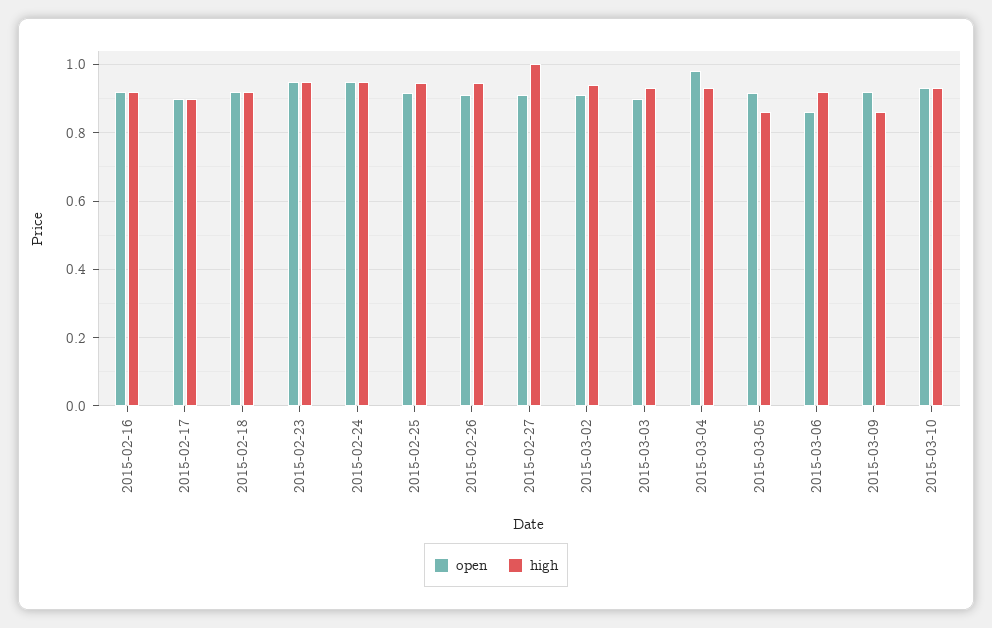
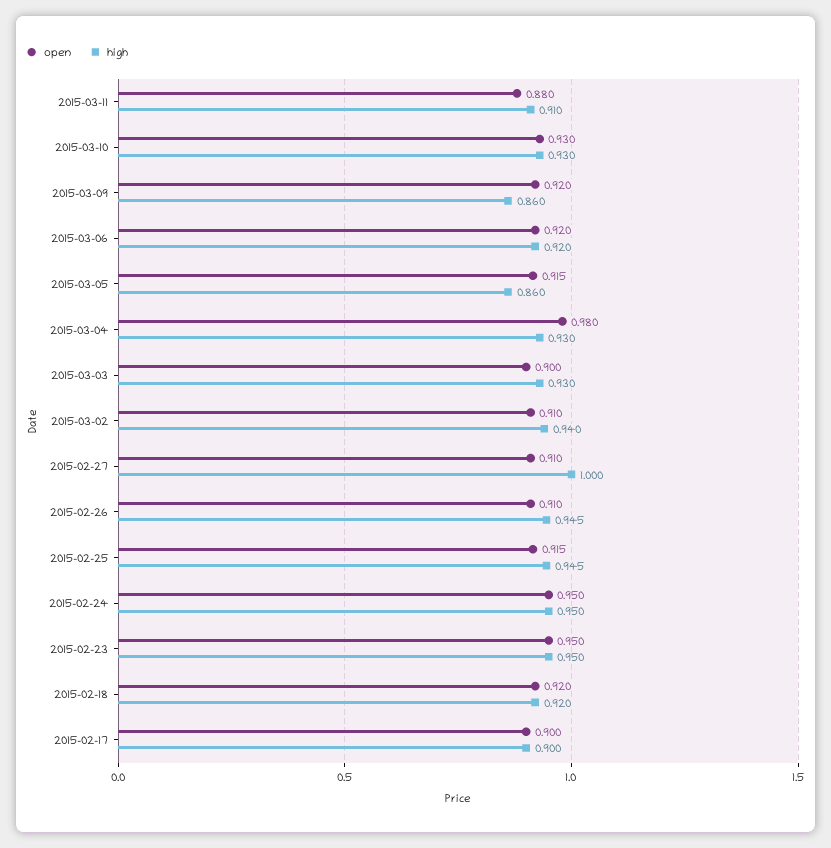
open, 2015-02-16: 0.92 -> none
high, 2015-02-16: 0.92 -> none
open, 2015-03-06: 0.86 -> 0.92
open, 2015-03-11: none -> 0.88
high, 2015-03-11: none -> 0.91

